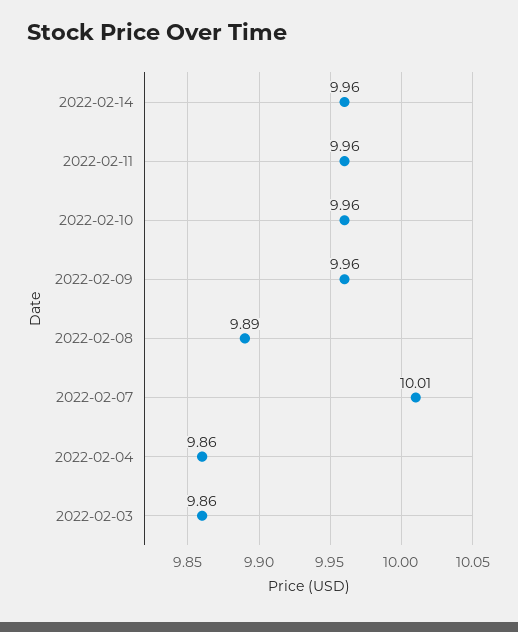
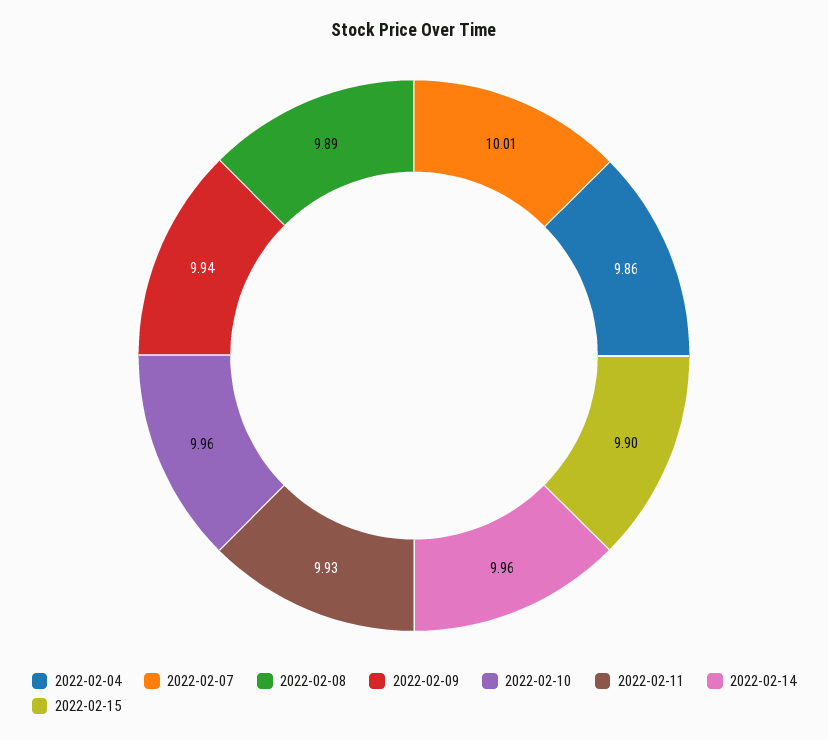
2022-02-11: 9.96 -> 9.93
2022-02-09: 9.96 -> 9.94
2022-02-03: 9.86 -> none
2022-02-15: none -> 9.9

